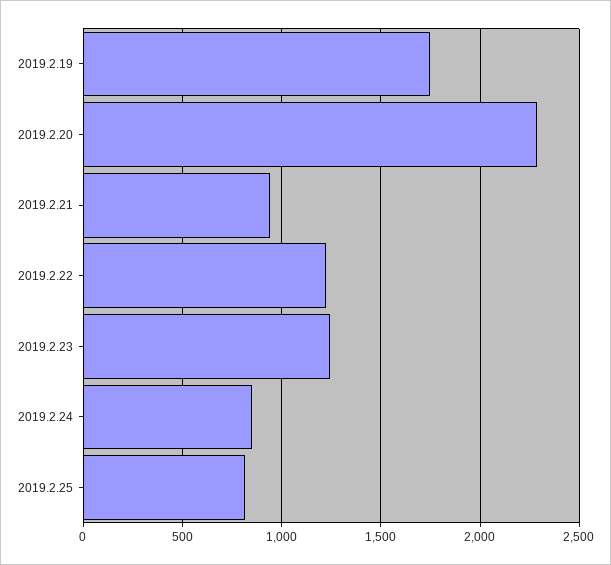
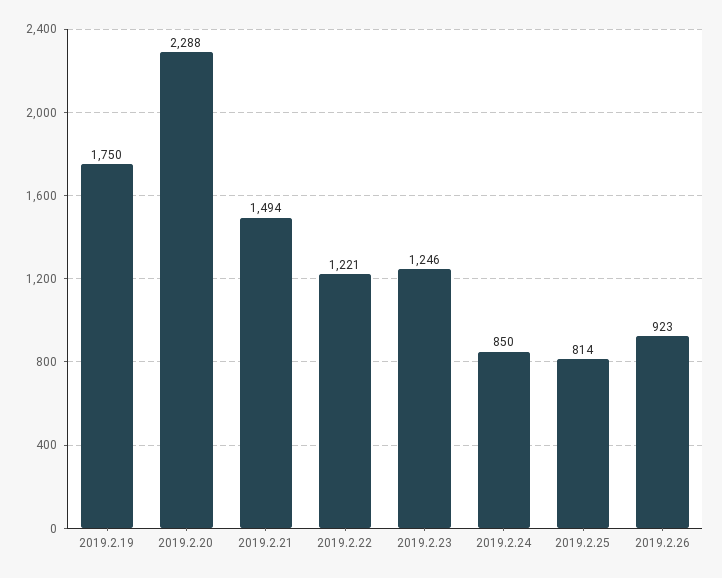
2019.2.21: 950 -> 1494
2019.2.26: none -> 923

